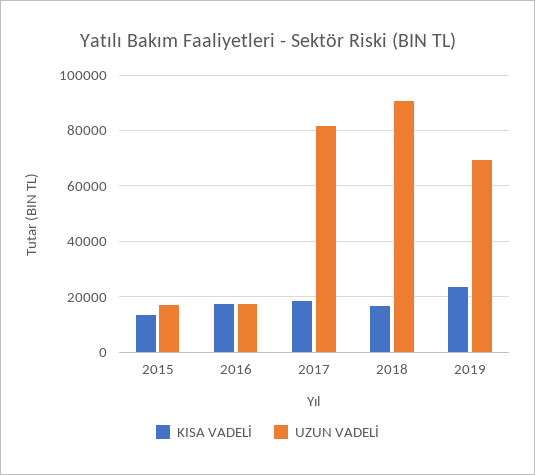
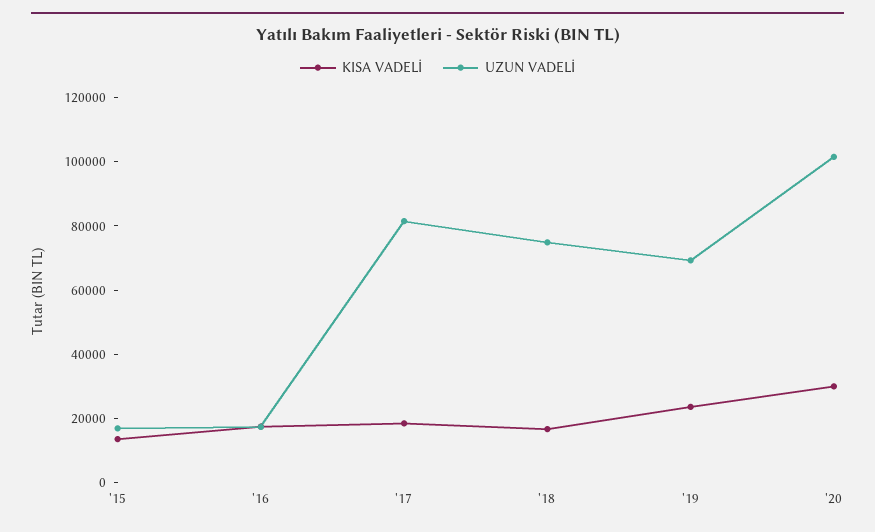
UZUN VADELİ, 2018: 90000 -> 75000
KISA VADELİ, '20: none -> 30000
UZUN VADELİ, '20: none -> 100000

